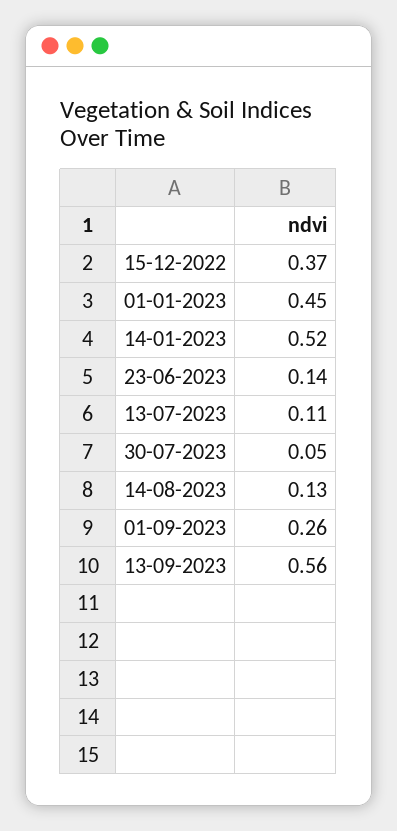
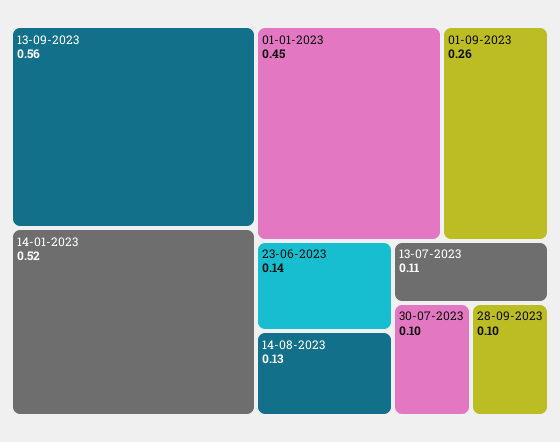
15-12-2022: 0.37 -> none
30-07-2023: 0.05 -> 0.1
28-09-2023: none -> 0.1

